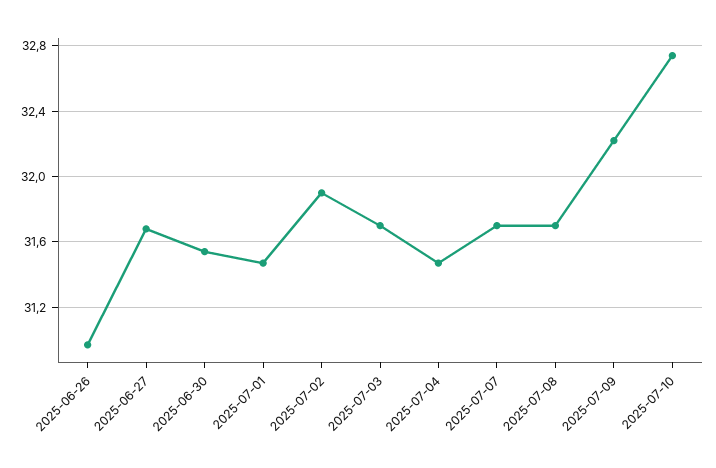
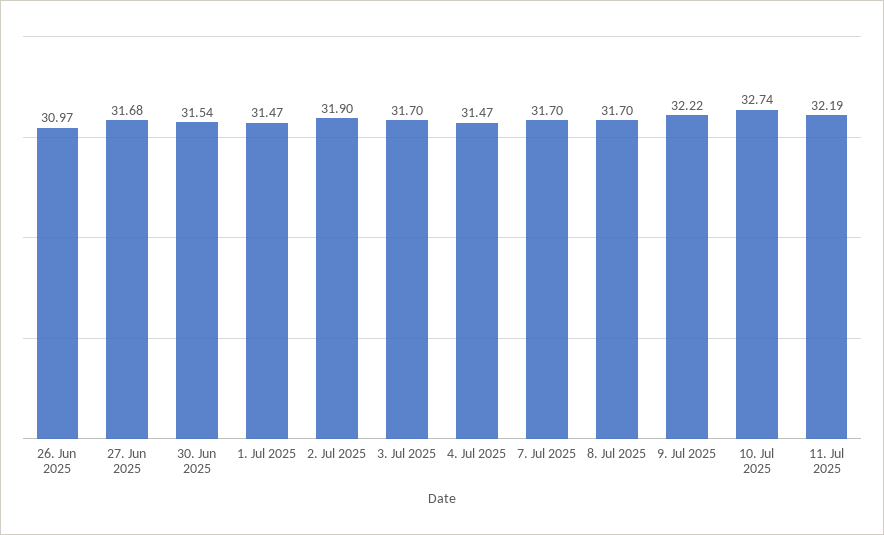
11. Jul 2025: none -> 32.19

